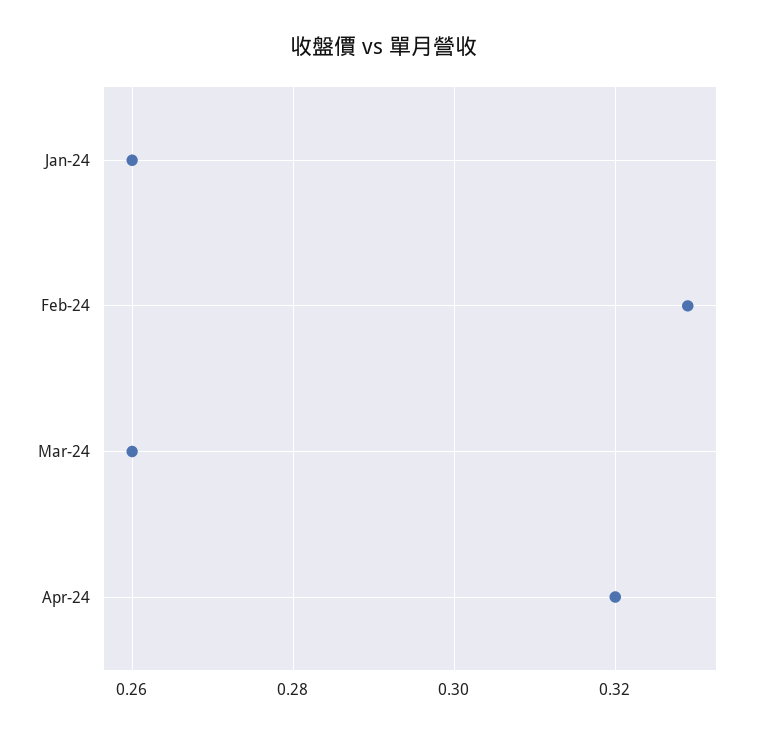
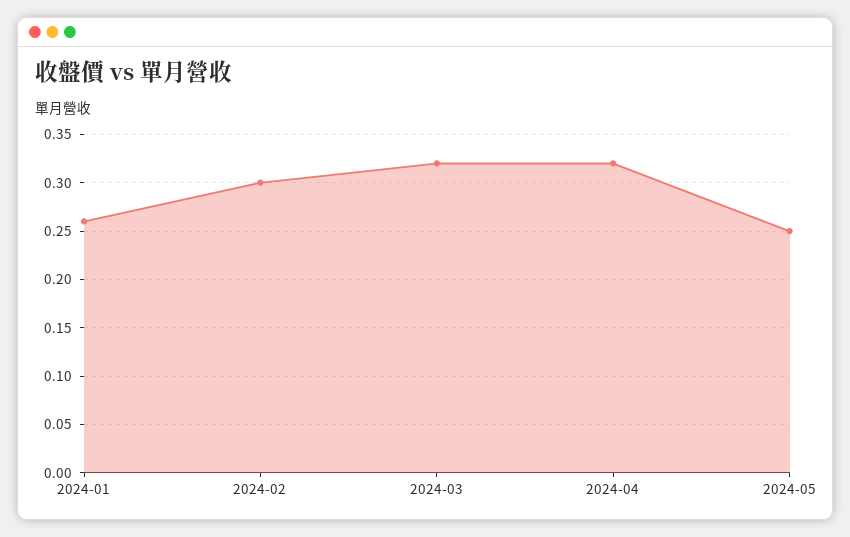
Feb-24: 0.33 -> 0.3
Mar-24: 0.26 -> 0.32
2024-05: none -> 0.25

